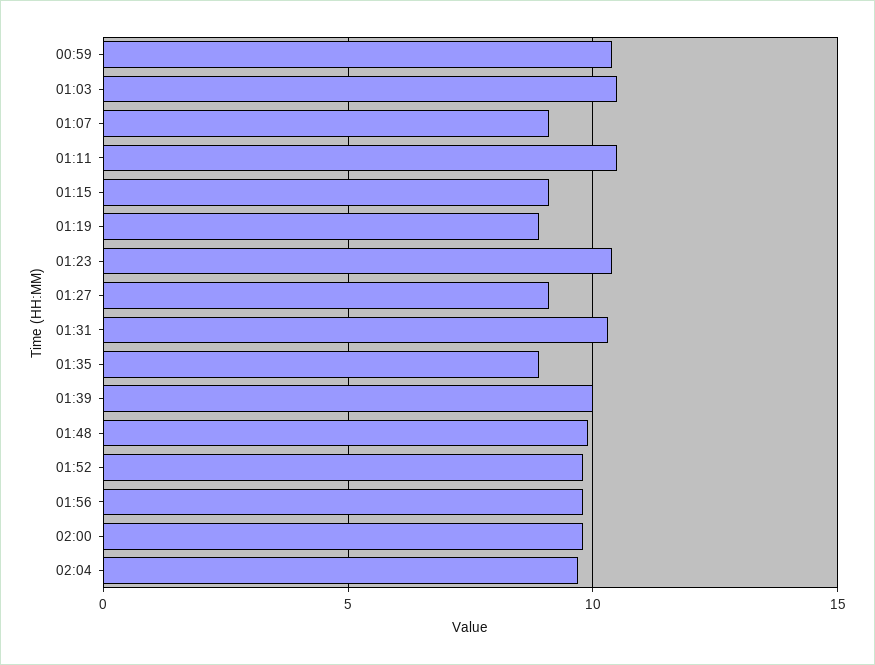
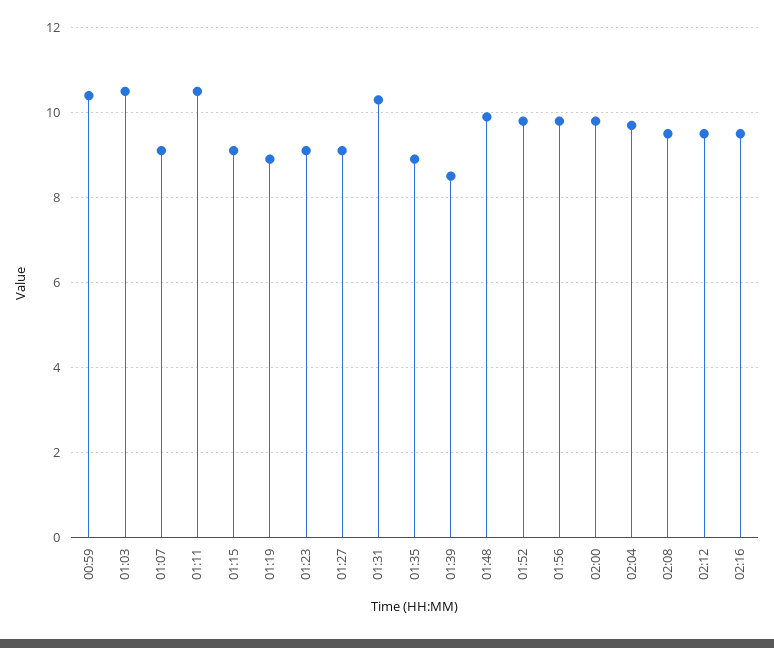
01:23: 10.5 -> 9
01:39: 10 -> 8.5
02:08: none -> 9.5
02:12: none -> 9.5
02:16: none -> 9.5

